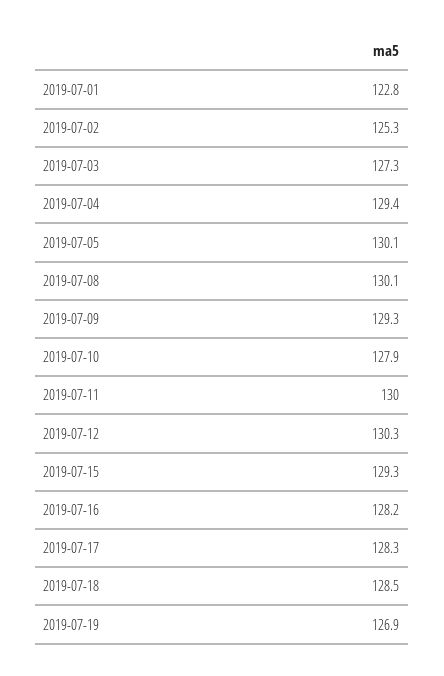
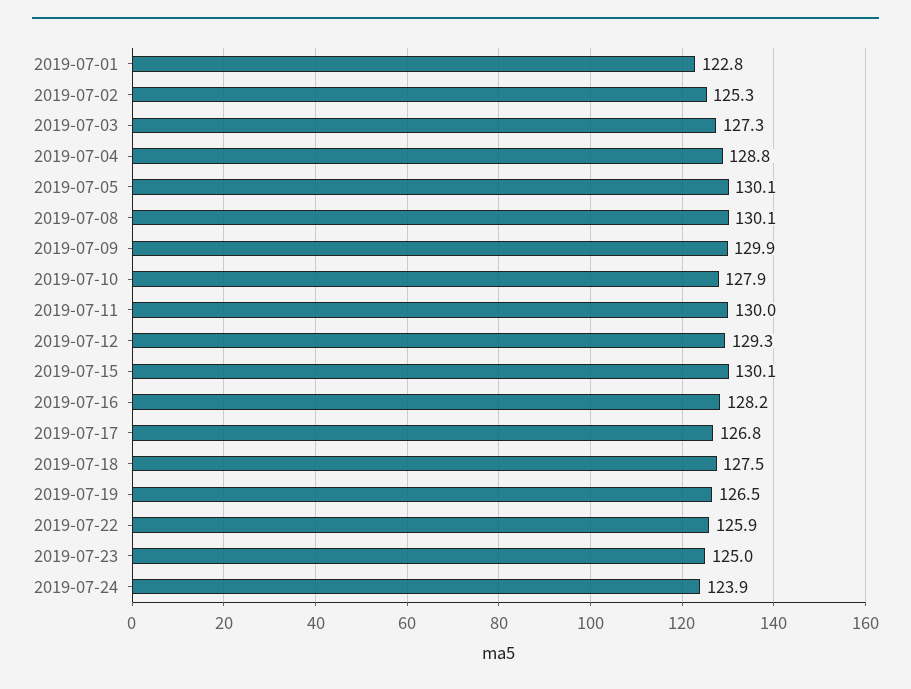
2019-07-04: 129.4 -> 128.8
2019-07-09: 129.3 -> 129.9
2019-07-12: 130.3 -> 129.3
2019-07-15: 129.3 -> 130.1
2019-07-17: 128.3 -> 126.8
2019-07-18: 128.5 -> 127.5
2019-07-19: 126.9 -> 126.5
2019-07-22: none -> 125.9
2019-07-23: none -> 125
2019-07-24: none -> 123.9

